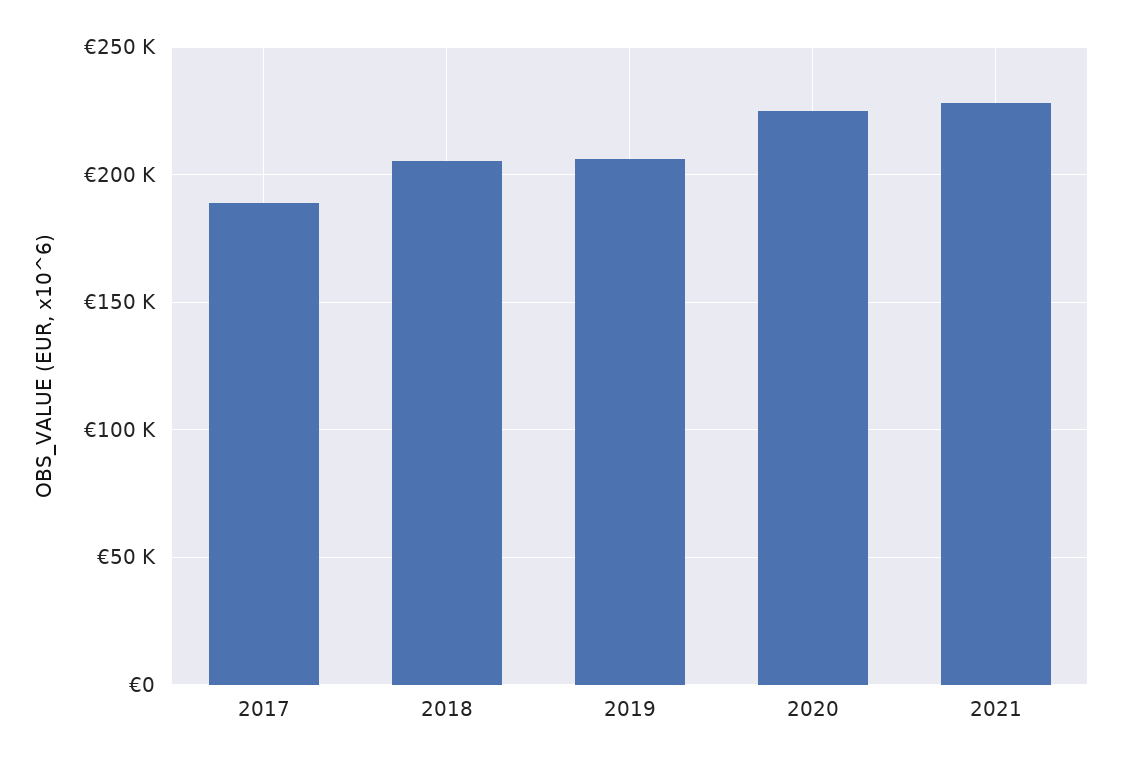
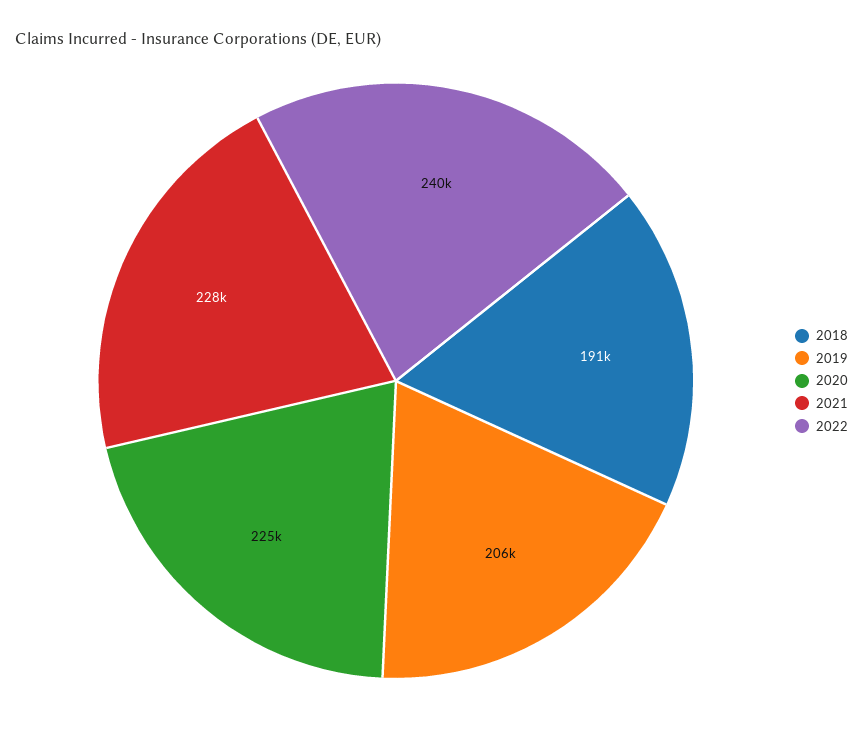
2017: 190000 -> none
2018: 205000 -> 191000
2022: none -> 240000

